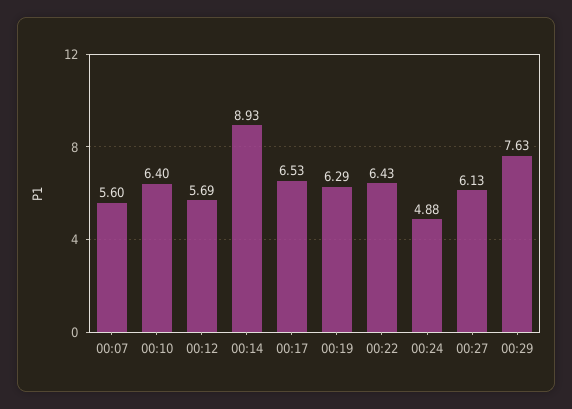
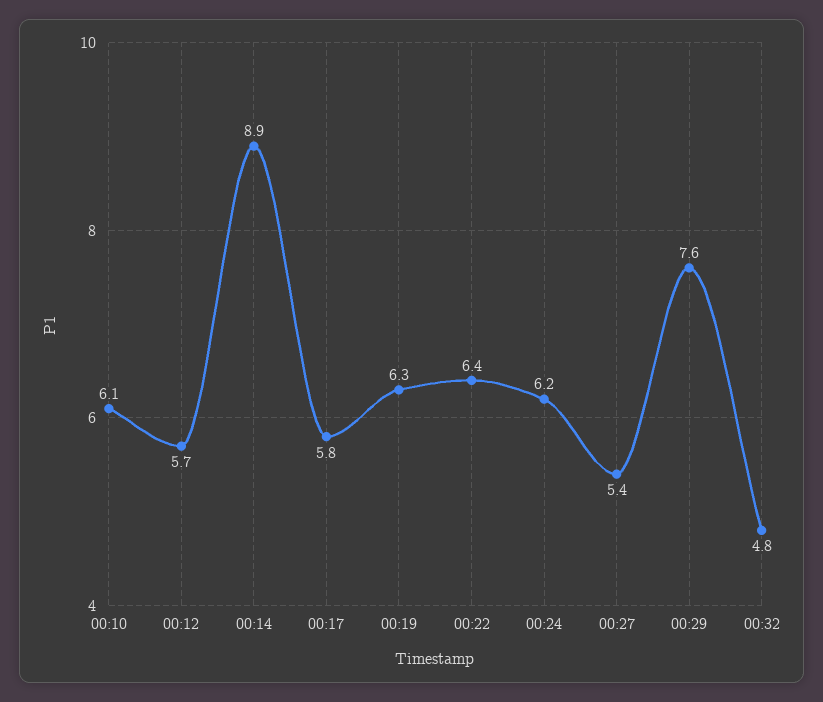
00:07: 5.6 -> none
00:10: 6.4 -> 6.1
00:17: 6.53 -> 5.8
00:24: 4.88 -> 6.2
00:27: 6.13 -> 5.4
00:32: none -> 4.8

